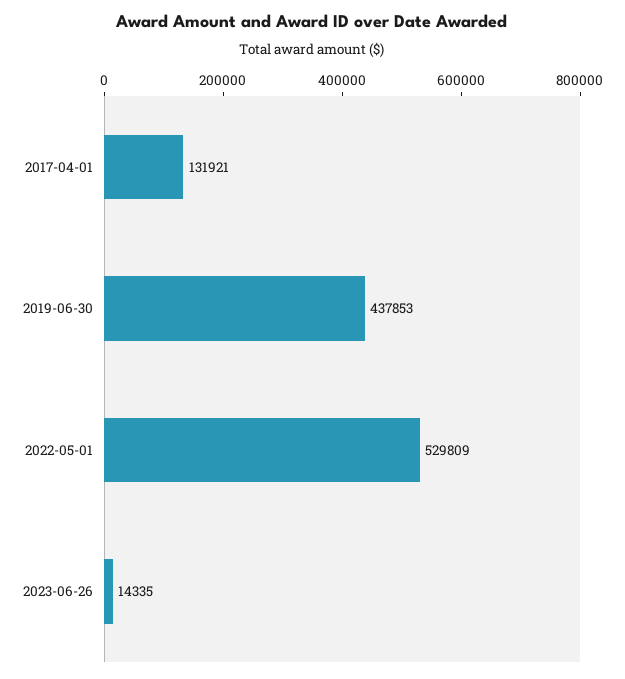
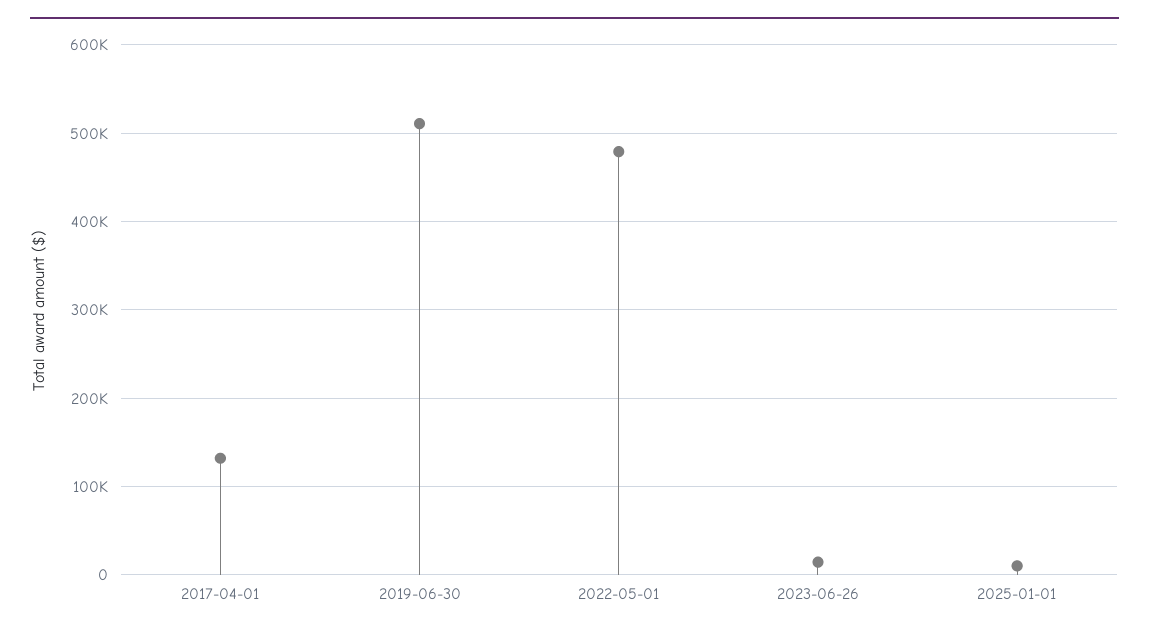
2019-06-30: 437853 -> 510000
2022-05-01: 529809 -> 480000
2025-01-01: none -> 10000

